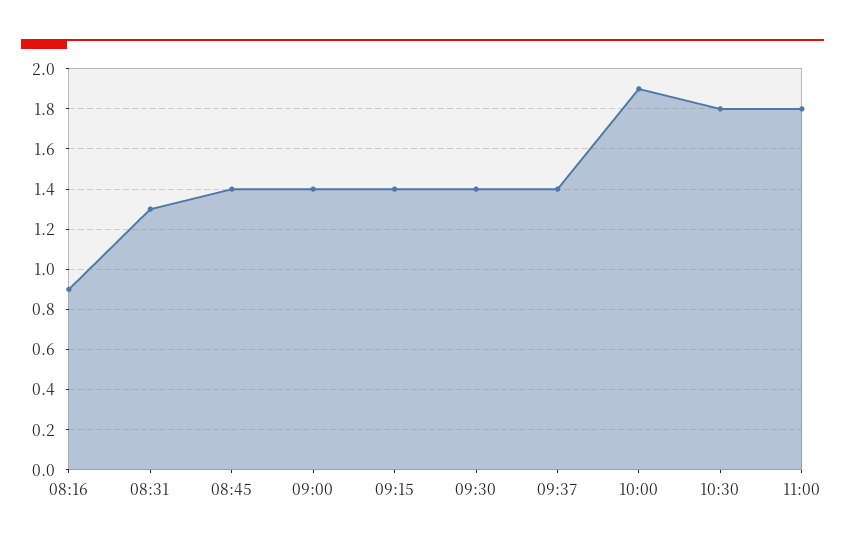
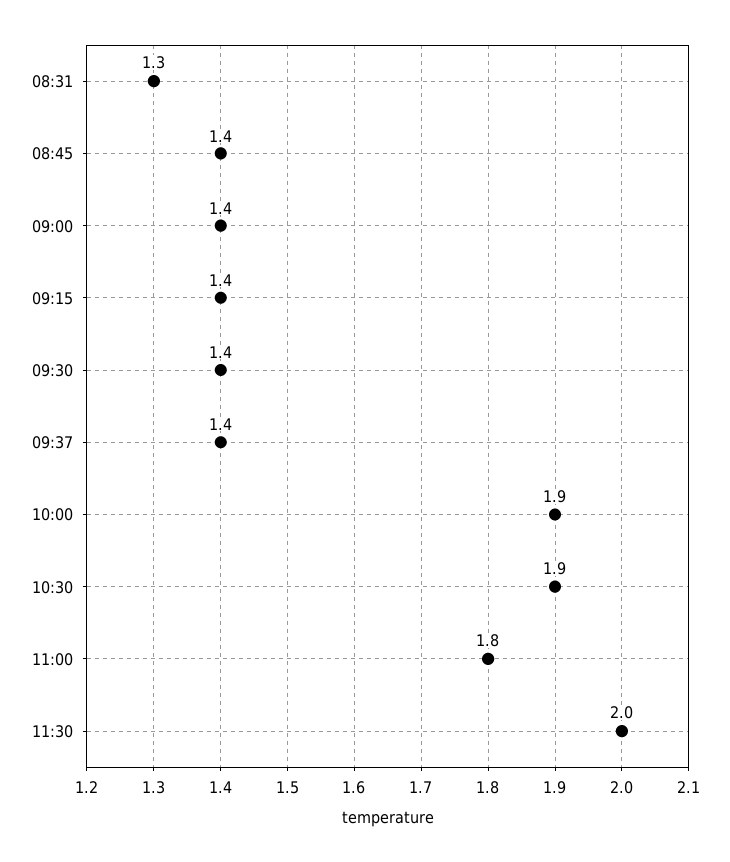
08:16: 0.9 -> none
10:30: 1.8 -> 1.9
11:30: none -> 2

